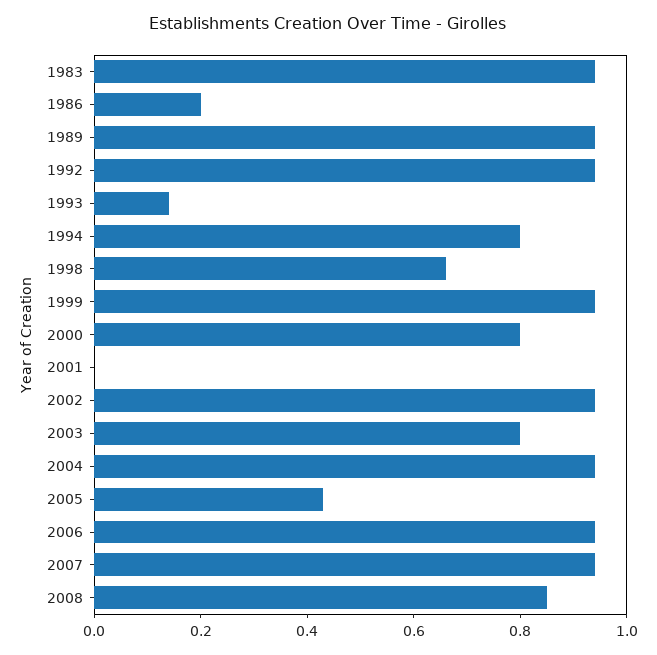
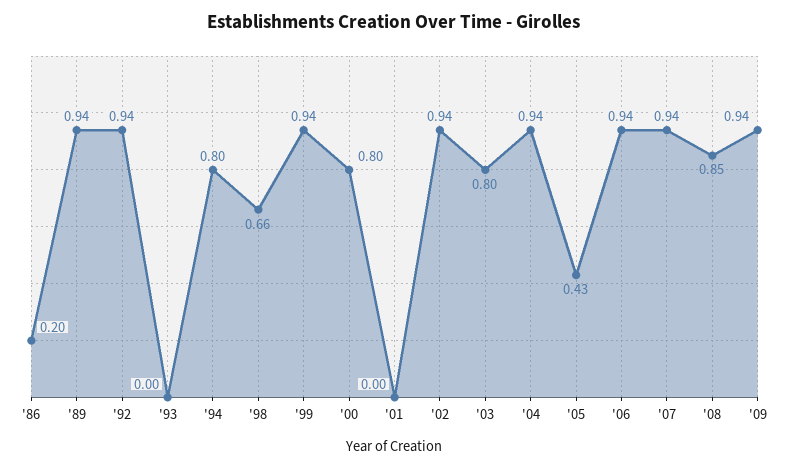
1983: 0.95 -> none
1993: 0.15 -> 0
'09: none -> 0.94

